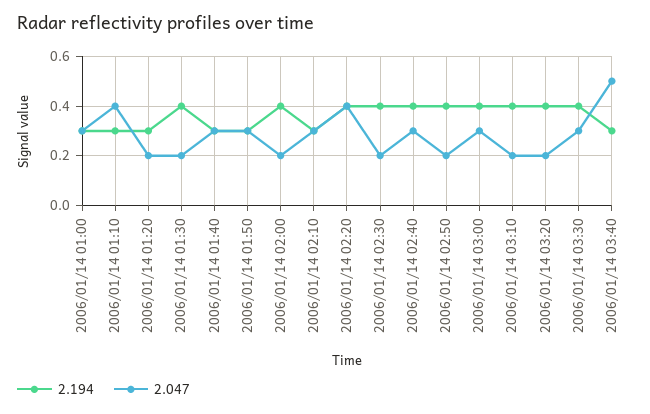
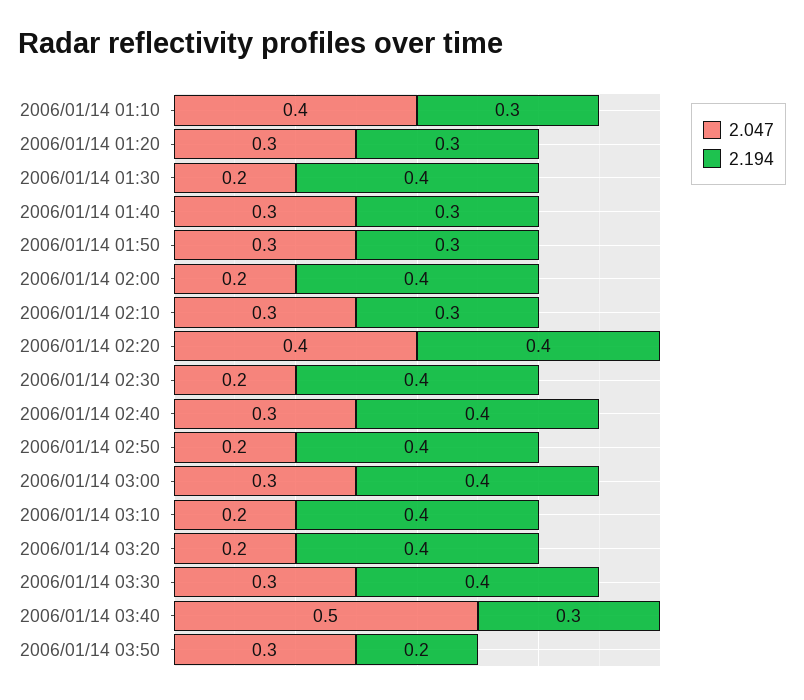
2.194, 2006/01/14 01:00: 0.3 -> none
2.047, 2006/01/14 01:00: 0.3 -> none
2.047, 2006/01/14 01:20: 0.2 -> 0.3
2.047, 2006/01/14 03:50: none -> 0.3
2.194, 2006/01/14 03:50: none -> 0.2

